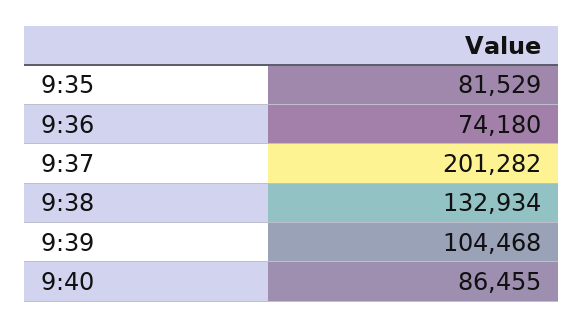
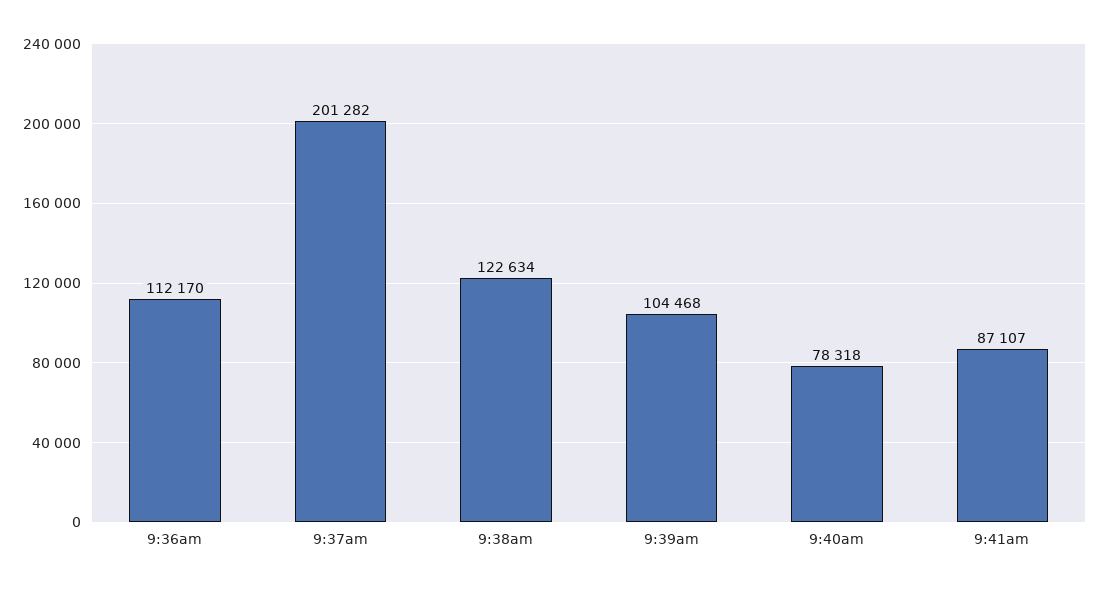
9:35: 81529 -> none
9:36: 74180 -> 112170
9:38: 132934 -> 122634
9:40: 86455 -> 78318
9:41am: none -> 87107

